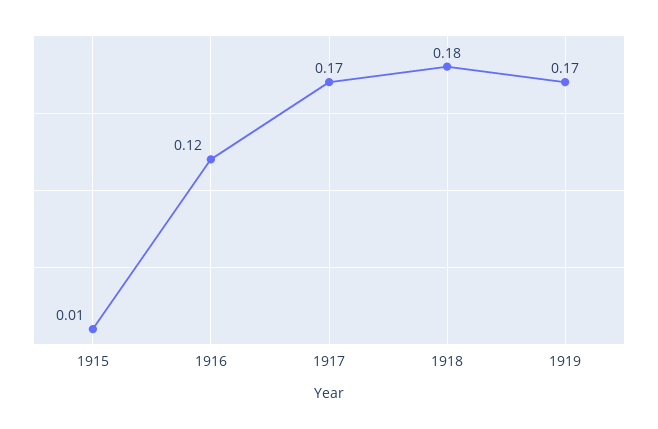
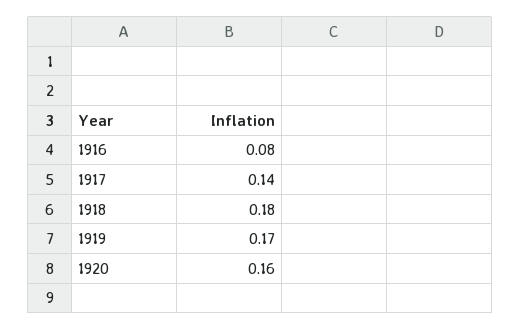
1915: 0.01 -> none
1916: 0.12 -> 0.08
1917: 0.17 -> 0.14
1920: none -> 0.16

